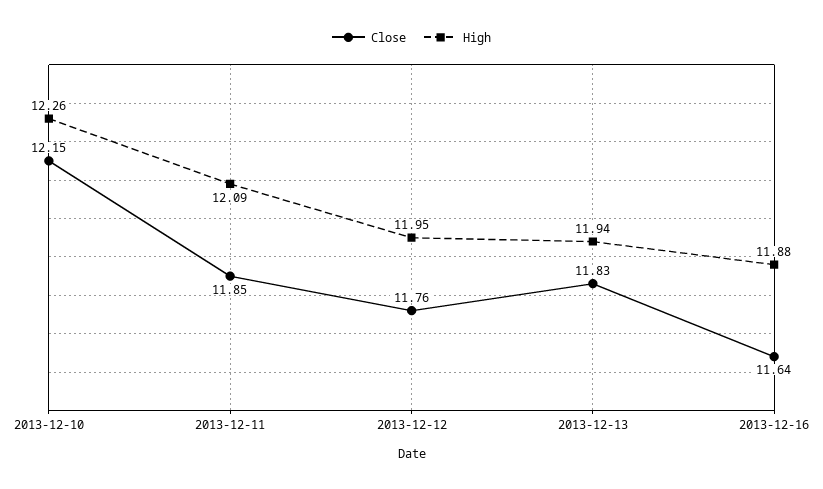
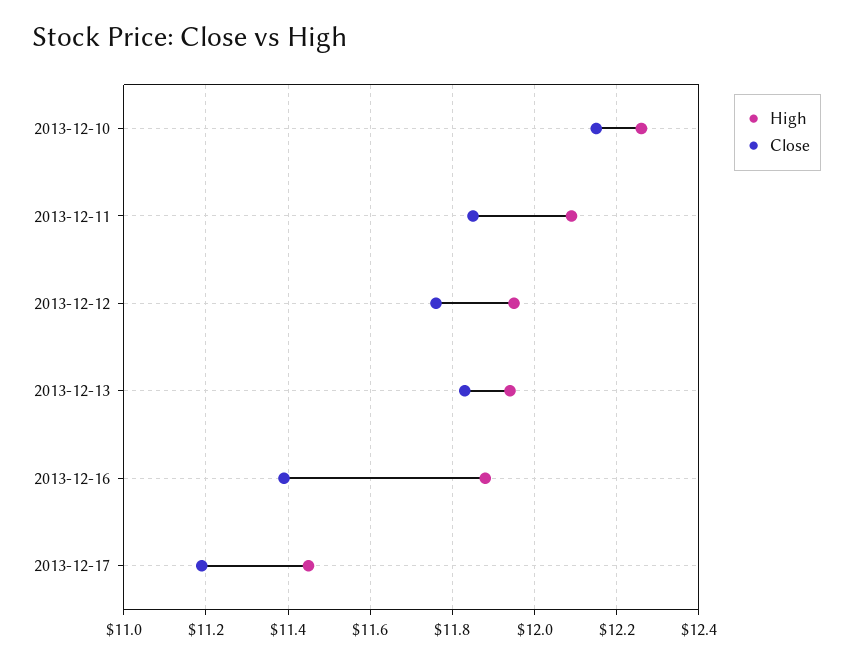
Close, 2013-12-16: 11.64 -> 11.4
High, 2013-12-17: none -> 11.45
Close, 2013-12-17: none -> 11.2

